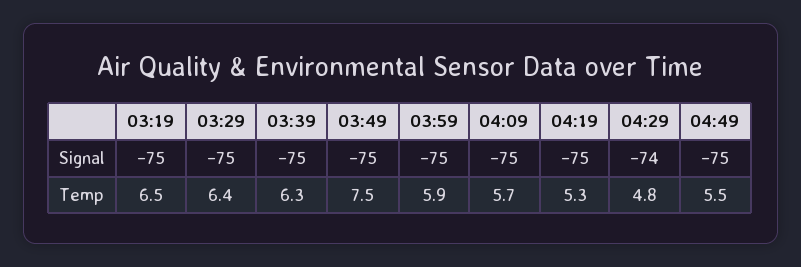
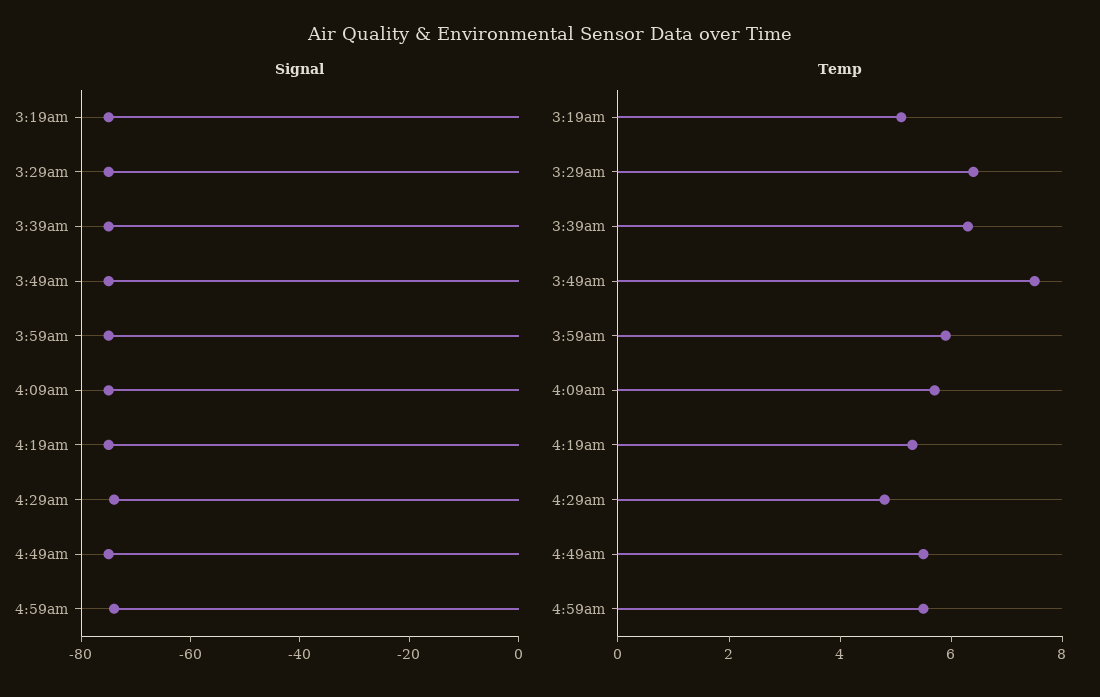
Temp, 03:19: 6.5 -> 5
Signal, 4:59am: none -> -75
Temp, 4:59am: none -> 5.5

